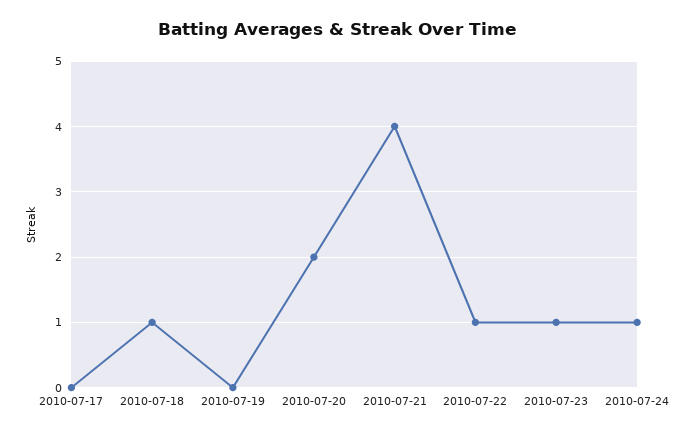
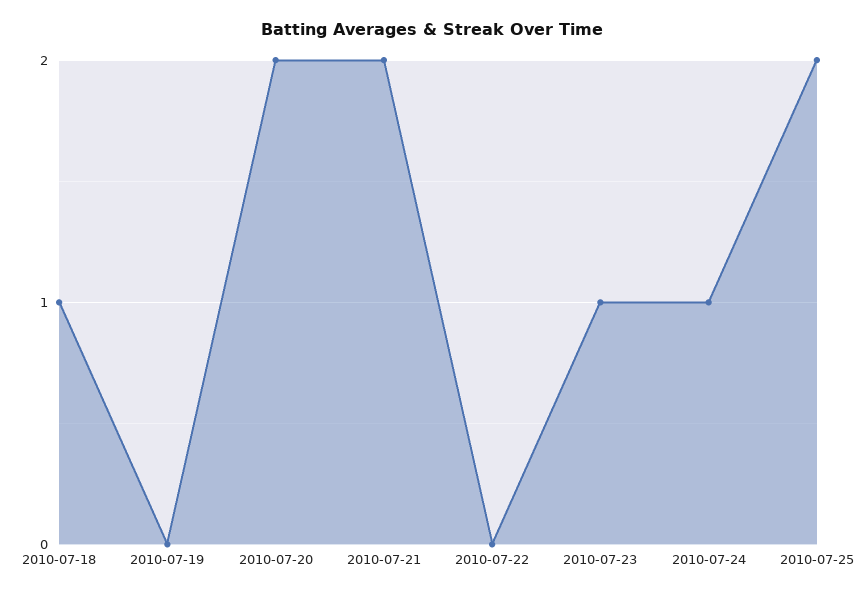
2010-07-17: 0 -> none
2010-07-21: 4 -> 2
2010-07-22: 1 -> 0
2010-07-25: none -> 2

